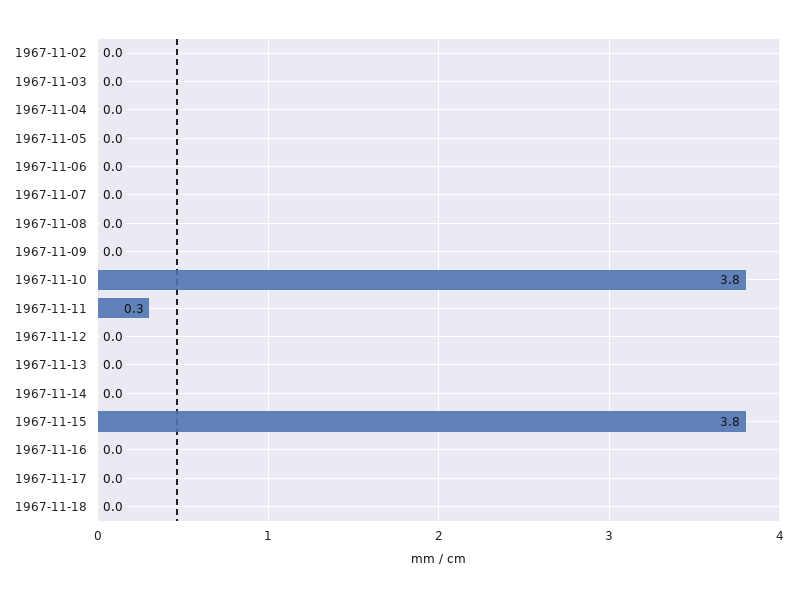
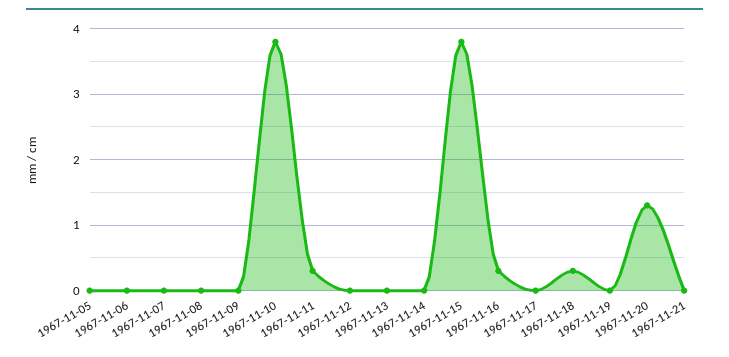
1967-11-02: 0 -> none
1967-11-03: 0 -> none
1967-11-04: 0 -> none
1967-11-16: 0 -> 0.3
1967-11-18: 0 -> 0.3
1967-11-19: none -> 0
1967-11-20: none -> 1.3
1967-11-21: none -> 0

